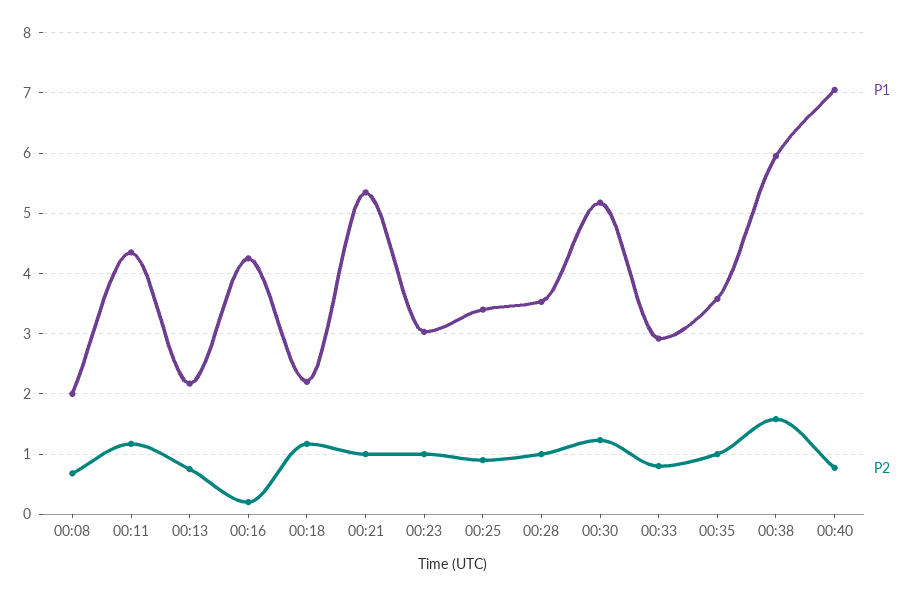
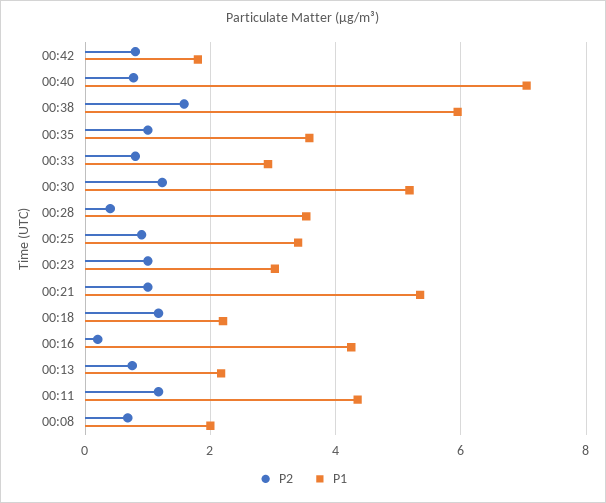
P2, 00:28: 1 -> 0.4
P2, 00:42: none -> 0.8
P1, 00:42: none -> 1.8

